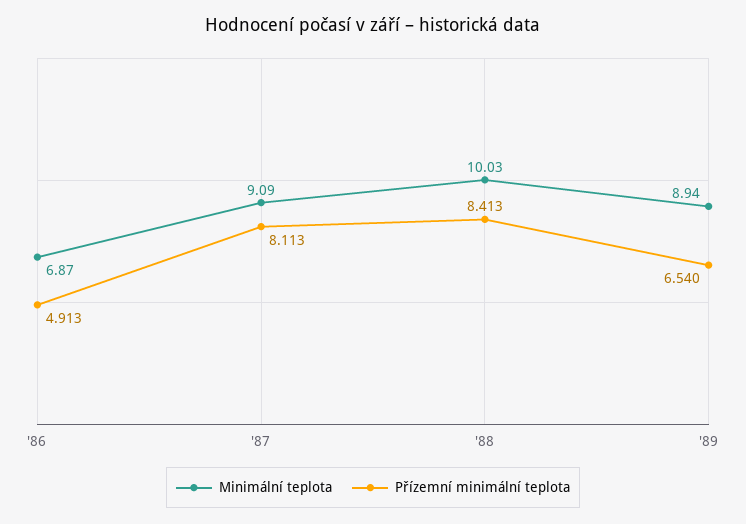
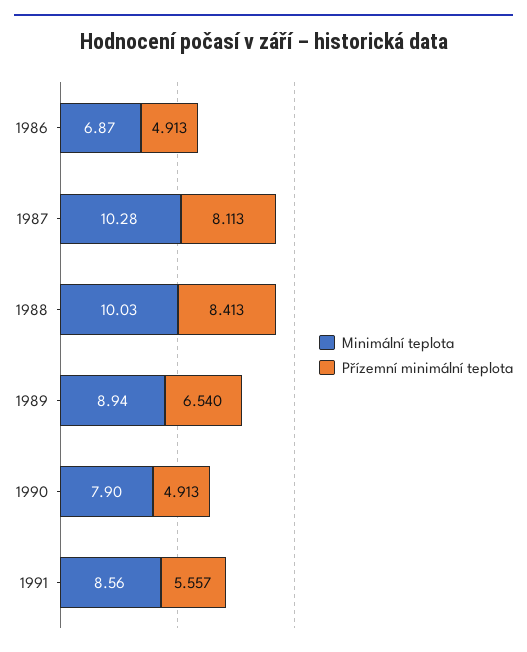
Minimální teplota, '87: 9.09 -> 10.28
Minimální teplota, 1990: none -> 7.9
Přízemní minimální teplota, 1990: none -> 4.913
Minimální teplota, 1991: none -> 8.56
Přízemní minimální teplota, 1991: none -> 5.557

